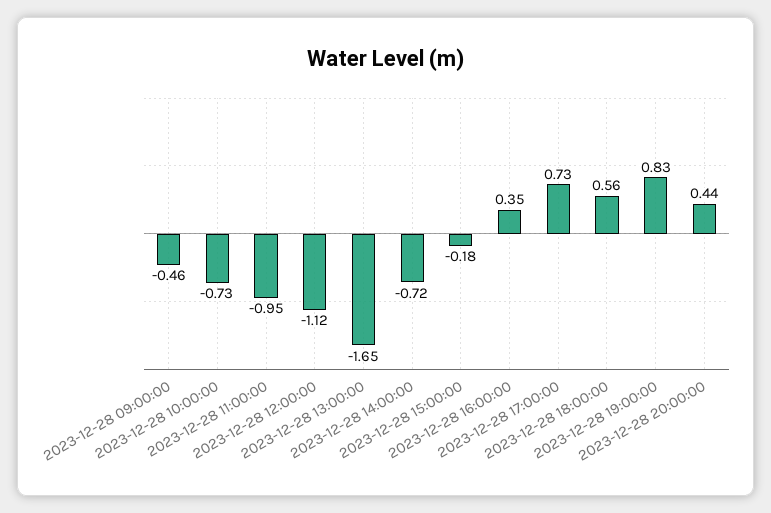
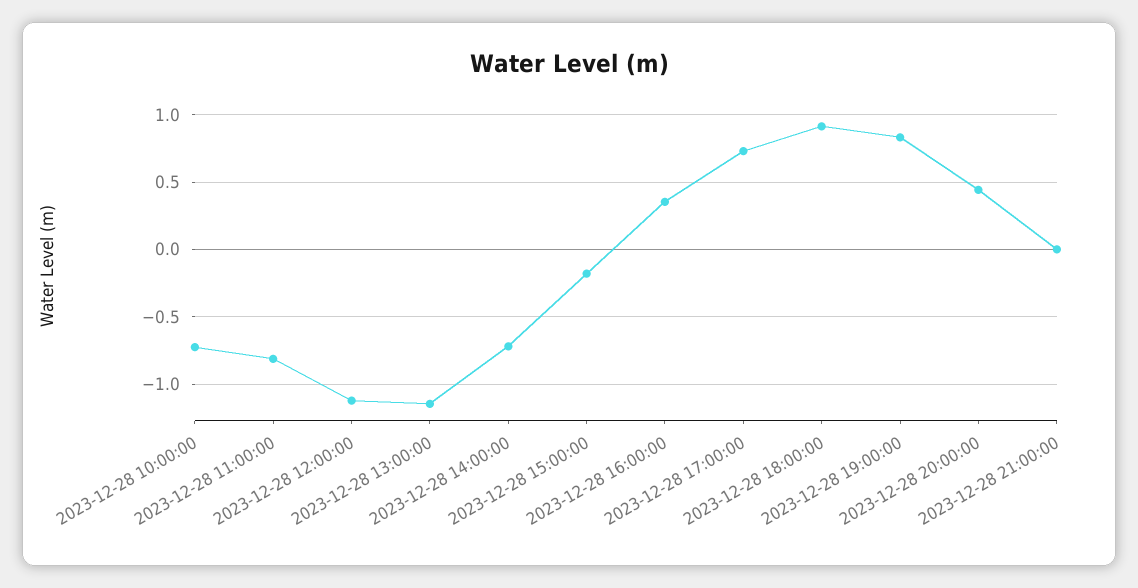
2023-12-28 09:00:00: -0.46 -> none
2023-12-28 11:00:00: -0.95 -> -0.8
2023-12-28 13:00:00: -1.65 -> -1.15
2023-12-28 18:00:00: 0.56 -> 0.9
2023-12-28 21:00:00: none -> 0

